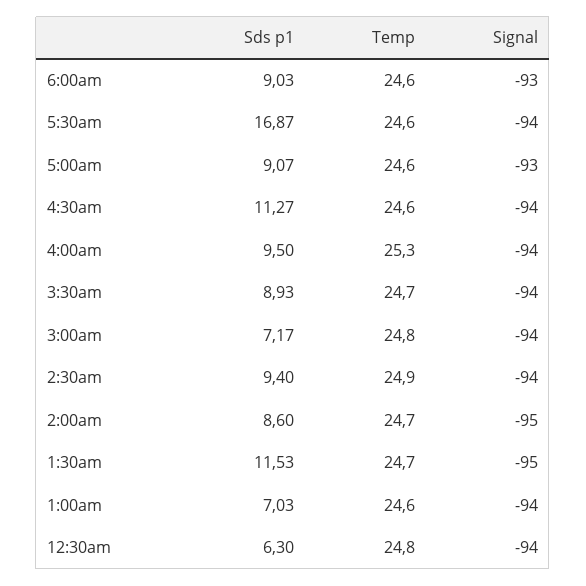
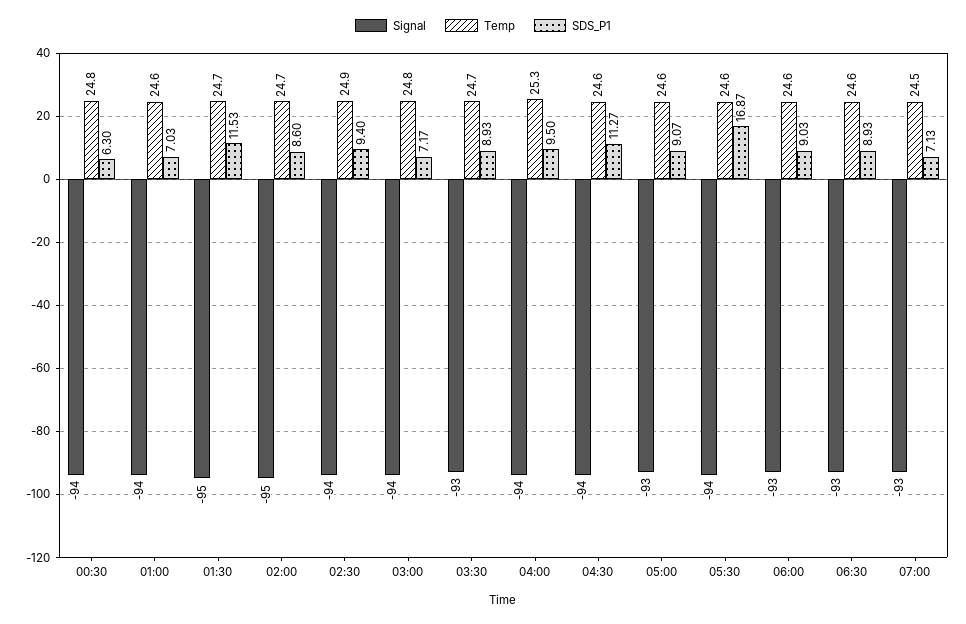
Signal, 3:30am: -94 -> -93
Signal, 06:30: none -> -93
Temp, 06:30: none -> 24.6
Sds p1, 06:30: none -> 8.93
Signal, 07:00: none -> -93
Temp, 07:00: none -> 24.5
Sds p1, 07:00: none -> 7.13

